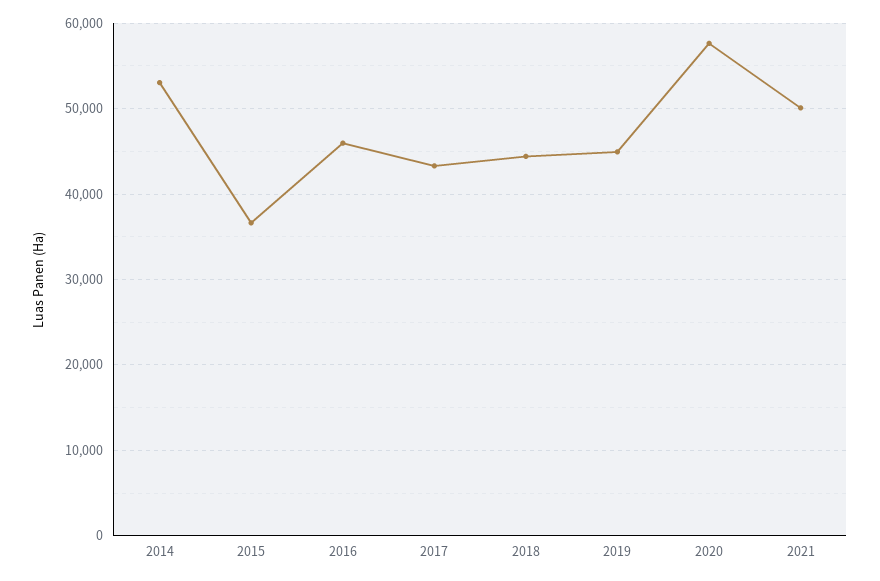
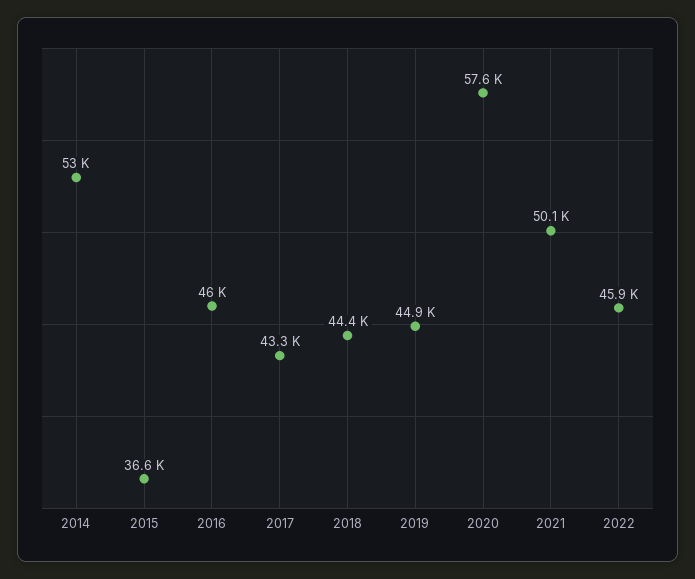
2022: none -> 45900

